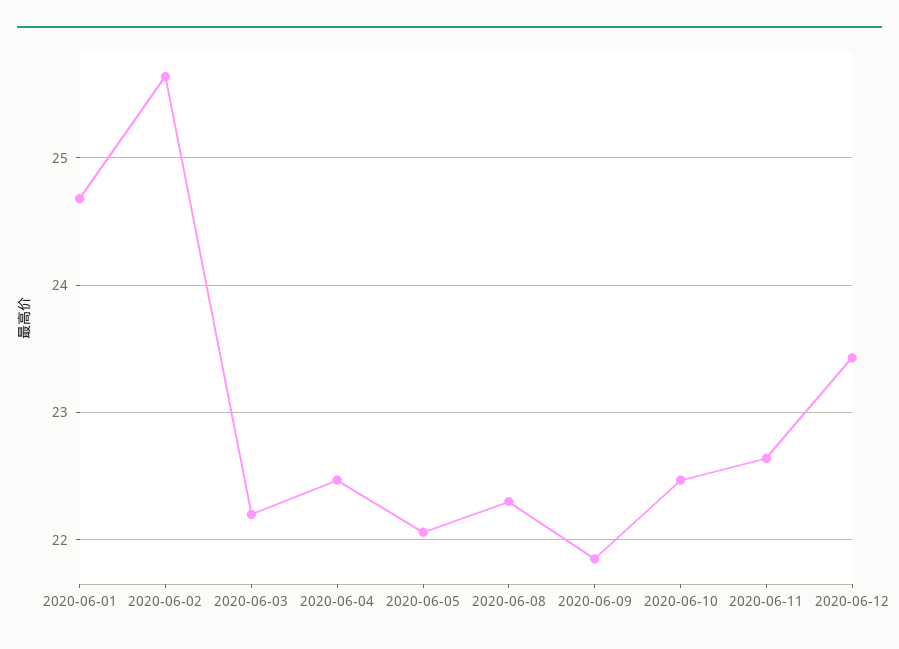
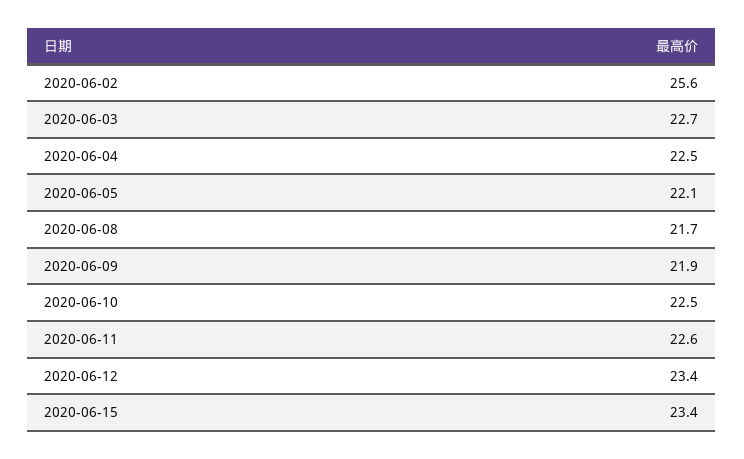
2020-06-01: 24.7 -> none
2020-06-03: 22.2 -> 22.7
2020-06-08: 22.3 -> 21.7
2020-06-15: none -> 23.4

